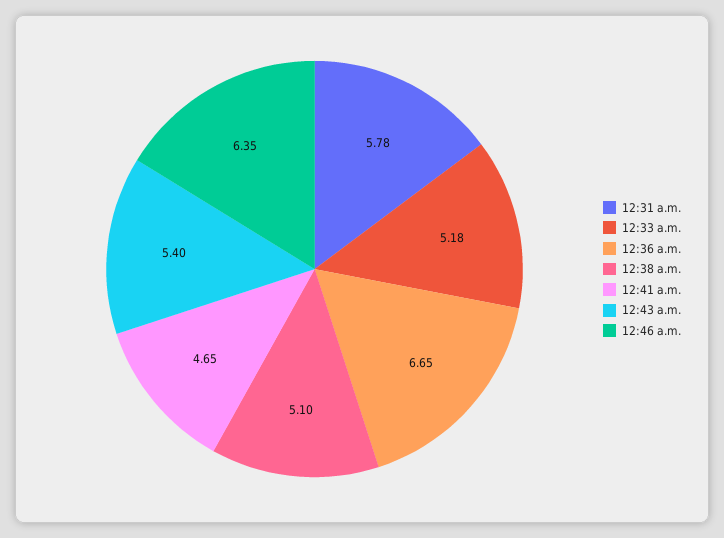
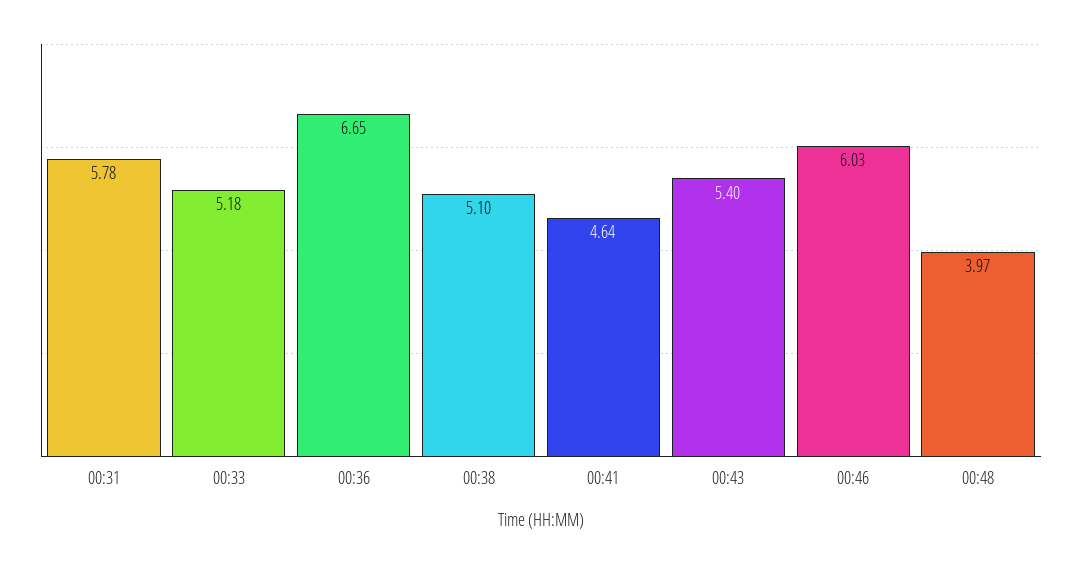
12:41 a.m.: 4.65 -> 4.64
12:46 a.m.: 6.35 -> 6.03
00:48: none -> 3.97

